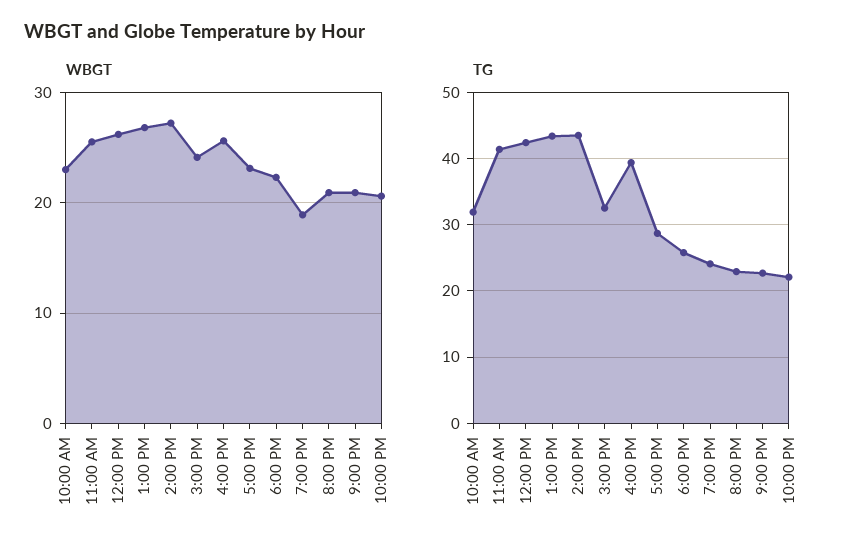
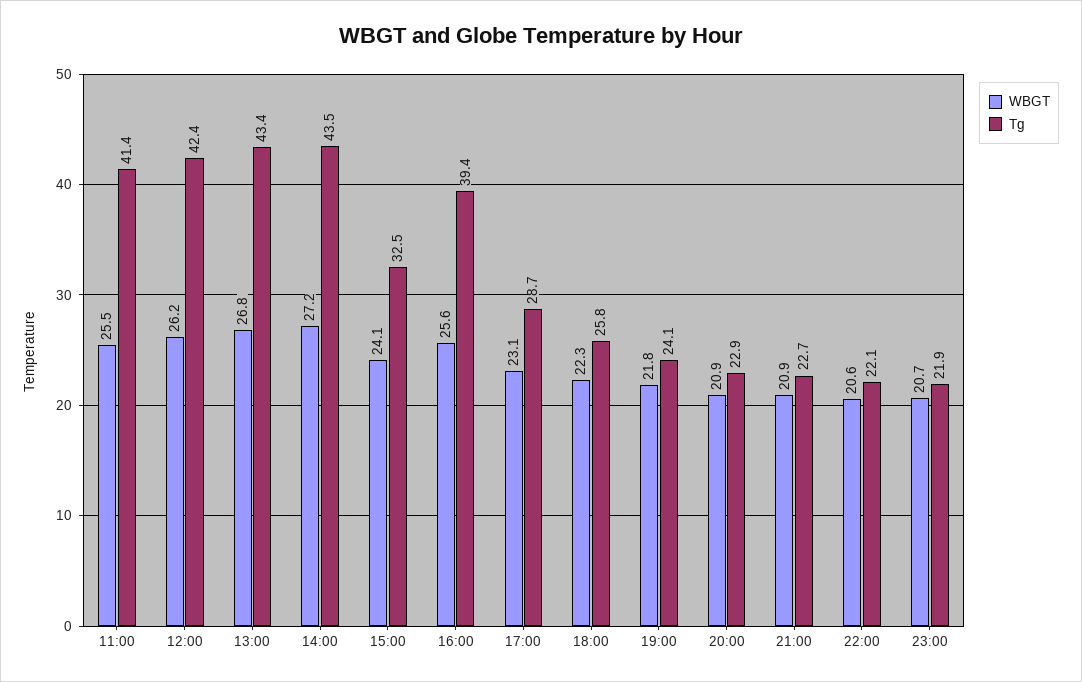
WBGT, 10:00 AM: 23 -> none
WBGT, 7:00 PM: 19 -> 21.8
TG, 10:00 AM: 32 -> none
WBGT, 23:00: none -> 20.7
TG, 23:00: none -> 21.9

